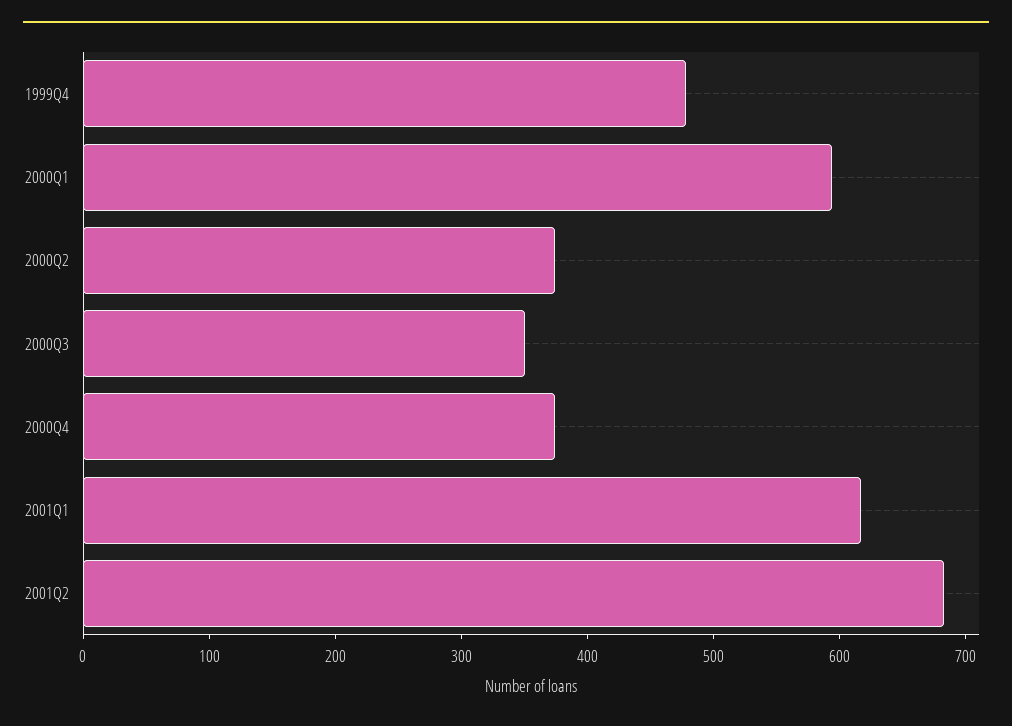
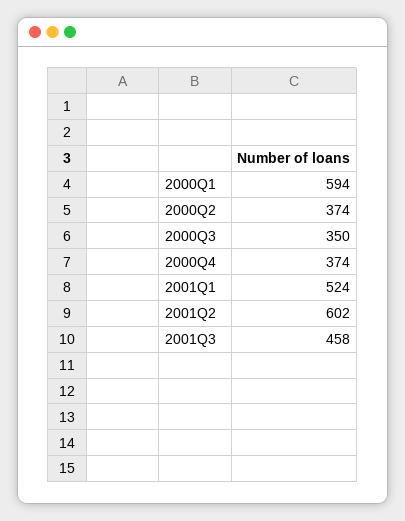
1999Q4: 480 -> none
2001Q1: 620 -> 524
2001Q2: 680 -> 602
2001Q3: none -> 458

